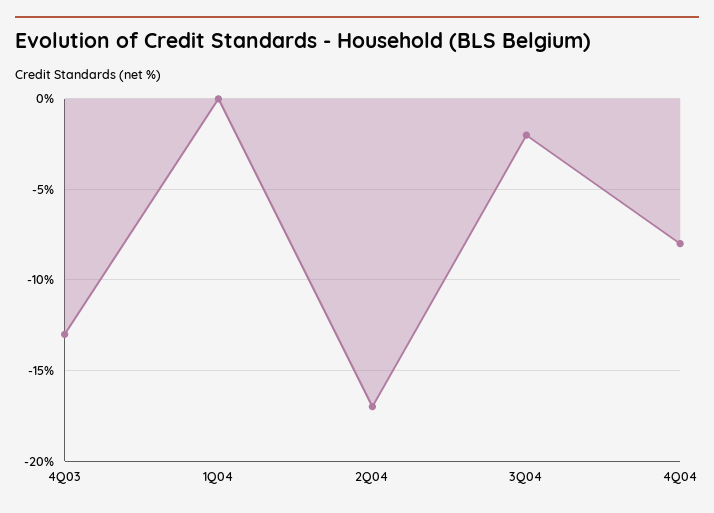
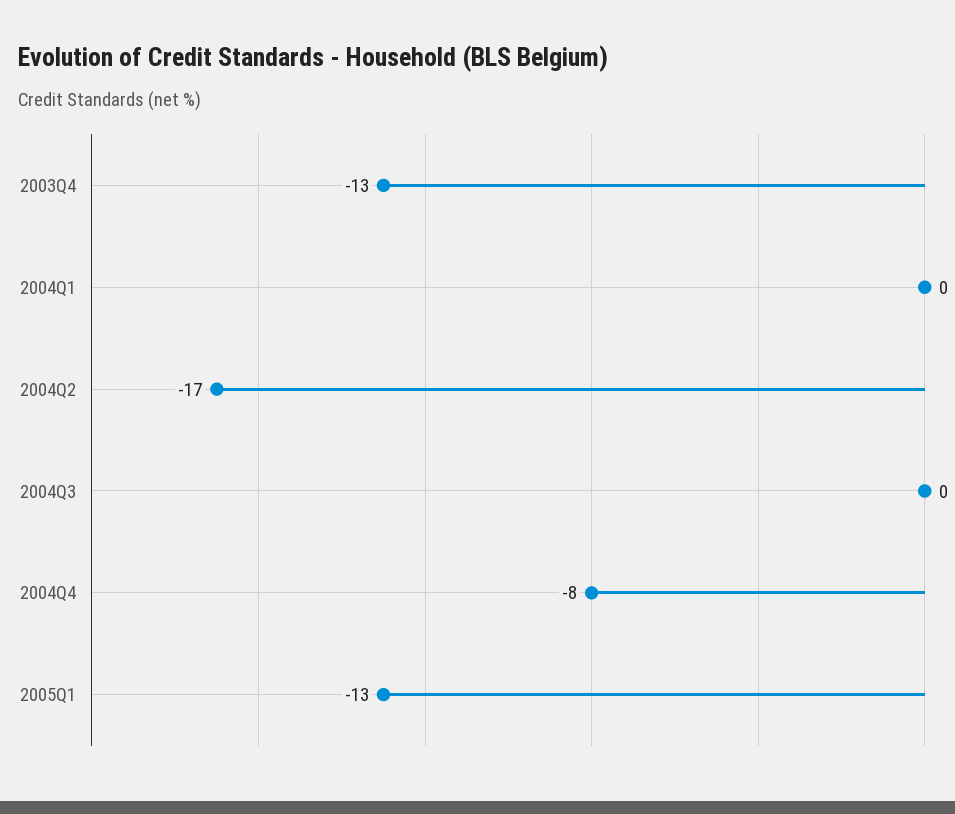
3Q04: -2 -> 0
2005Q1: none -> -13

